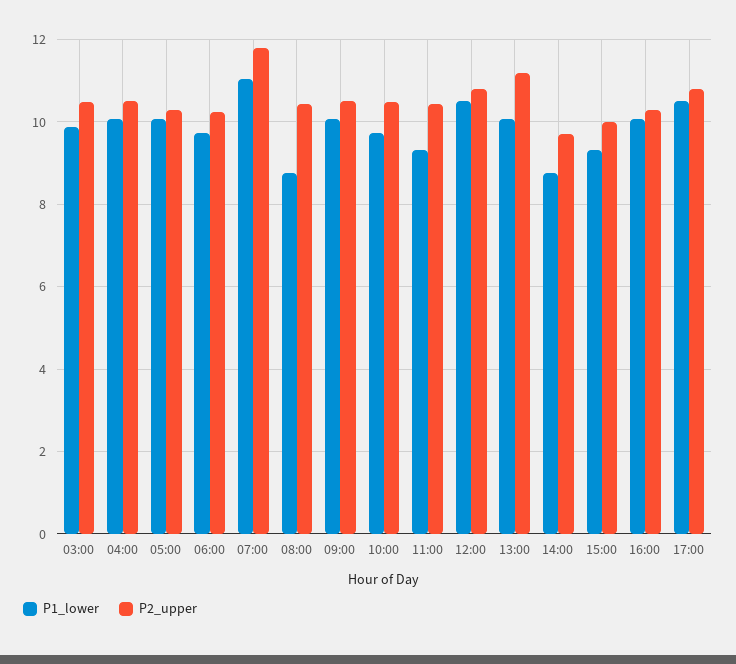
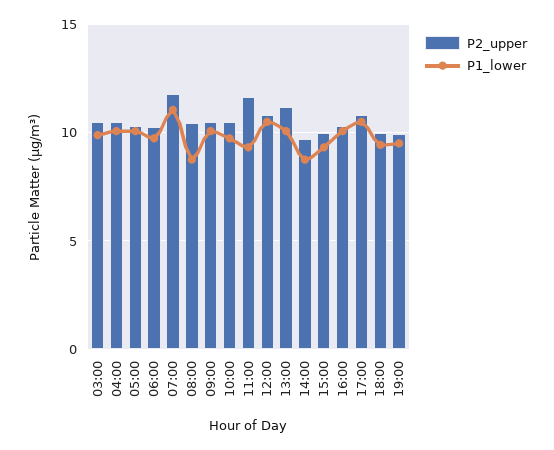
P2_upper, 11:00: 10.4 -> 11.5
P2_upper, 18:00: none -> 10
P1_lower, 18:00: none -> 9.5
P2_upper, 19:00: none -> 10
P1_lower, 19:00: none -> 9.5

